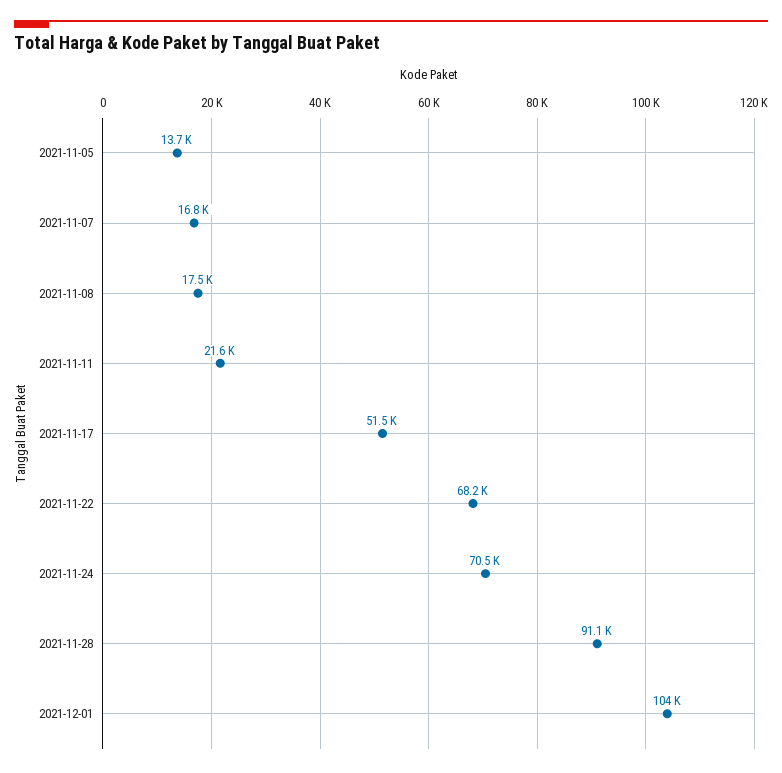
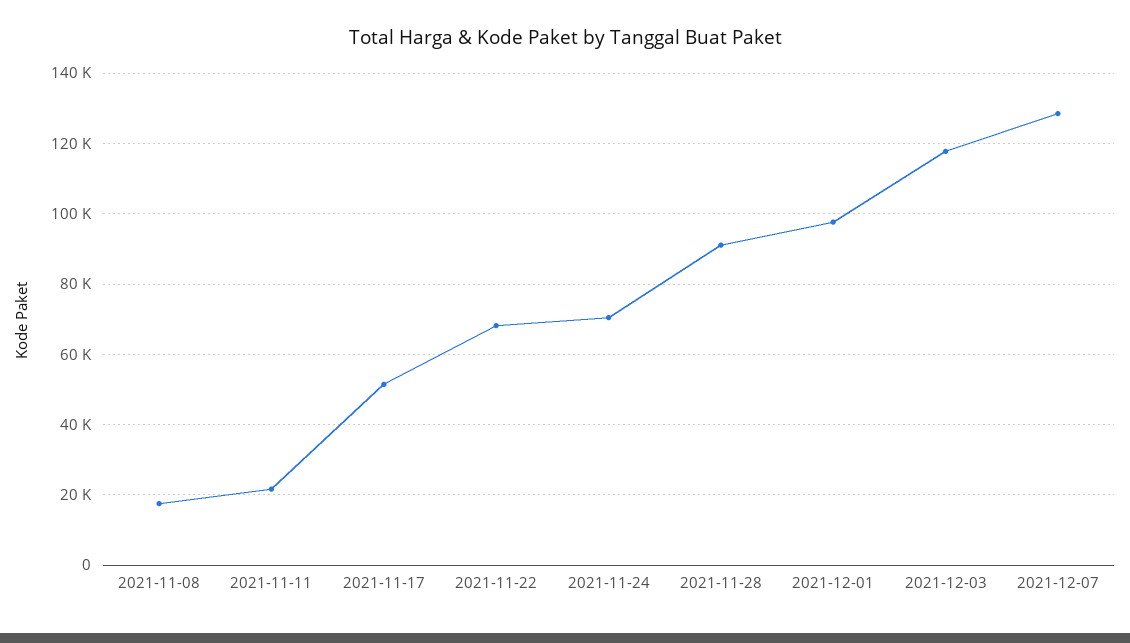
2021-11-05: 13700 -> none
2021-11-07: 16800 -> none
2021-12-01: 104000 -> 98000
2021-12-03: none -> 118000
2021-12-07: none -> 128000

